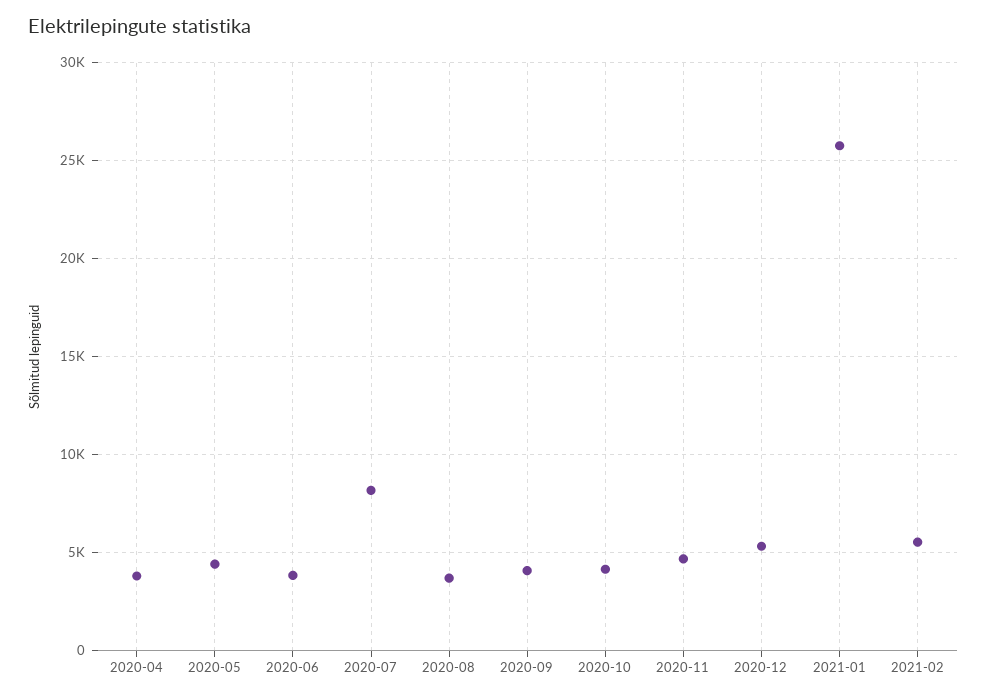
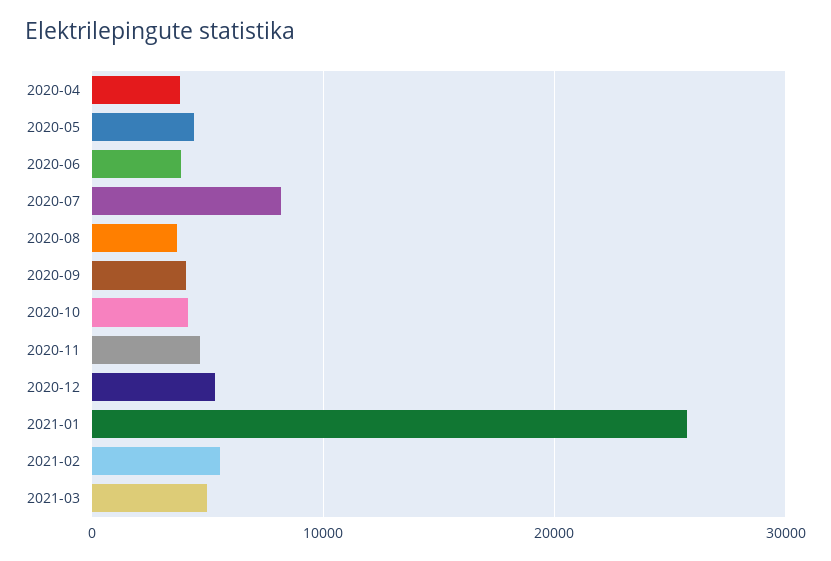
2021-03: none -> 5000

